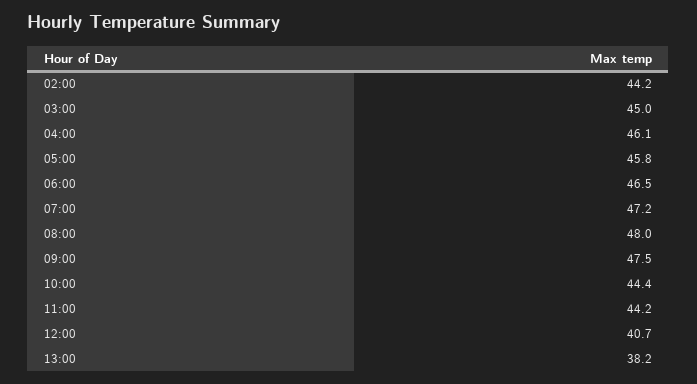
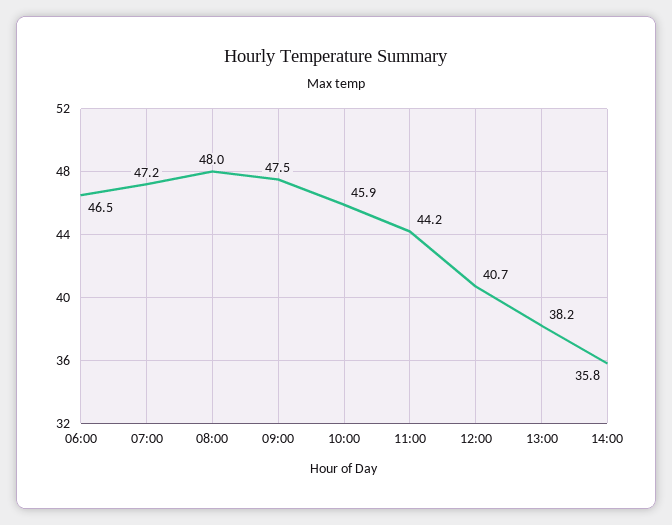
02:00: 44.2 -> none
03:00: 45 -> none
04:00: 46.1 -> none
05:00: 45.8 -> none
10:00: 44.4 -> 45.9
14:00: none -> 35.8

